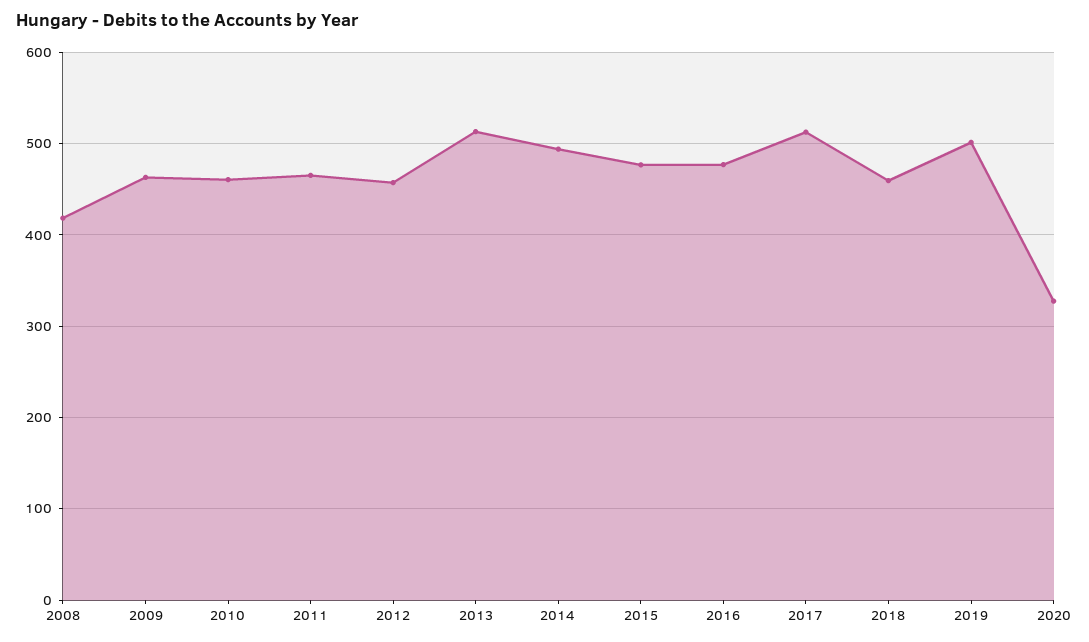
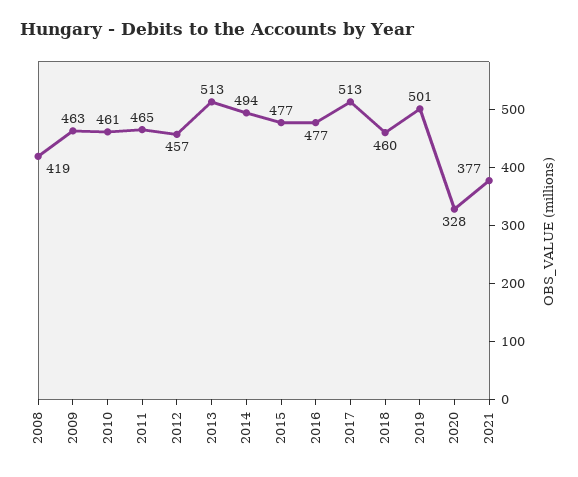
2021: none -> 377

